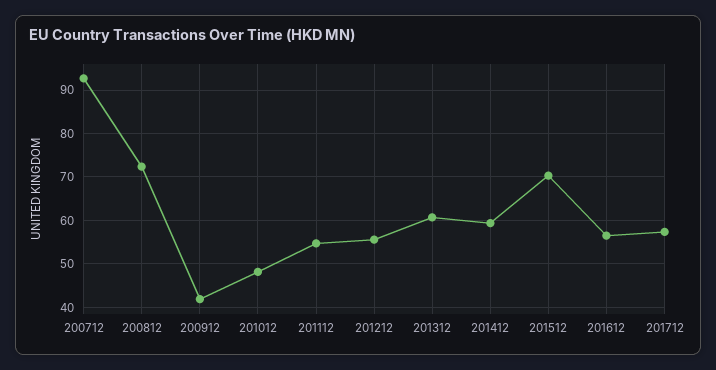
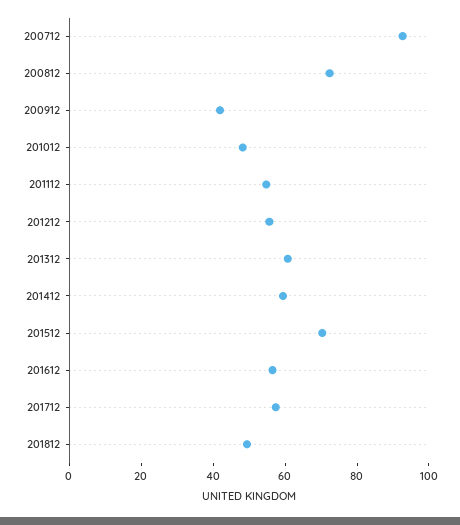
201812: none -> 50

